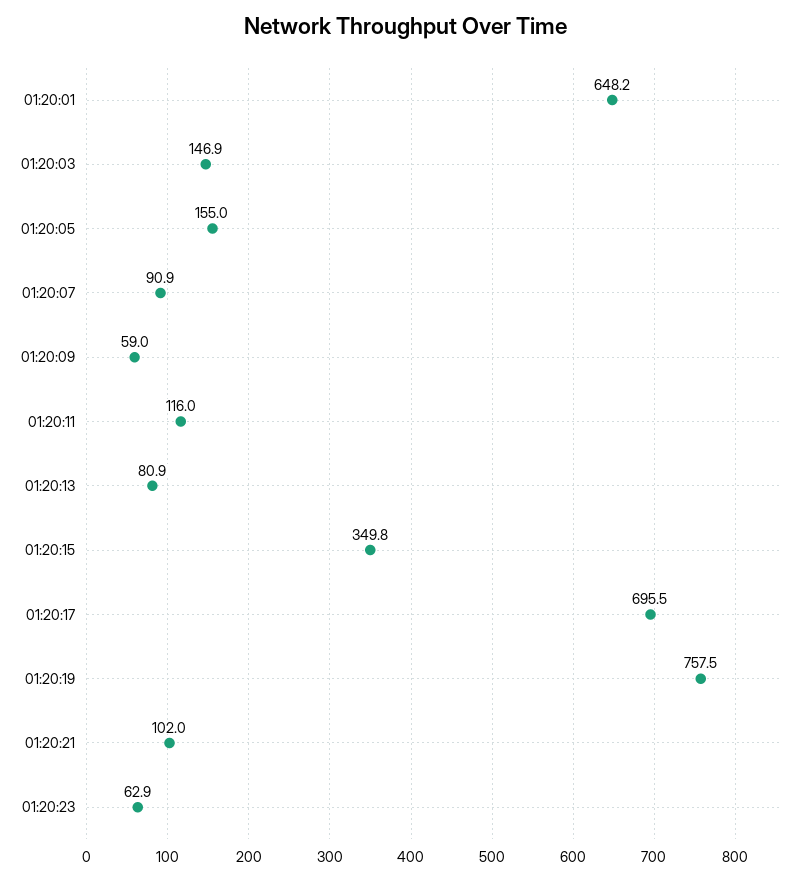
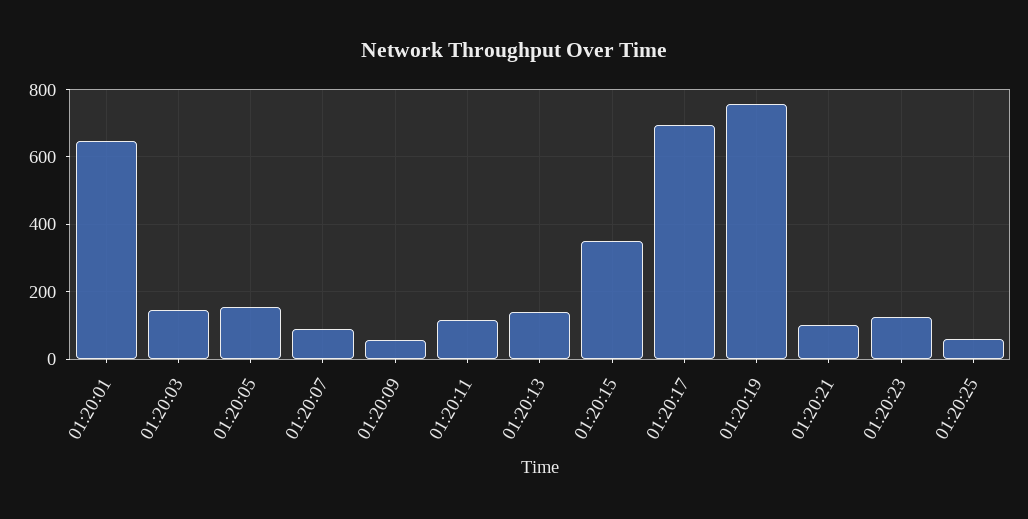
01:20:13: 80.9 -> 140
01:20:23: 62.9 -> 120
01:20:25: none -> 60

